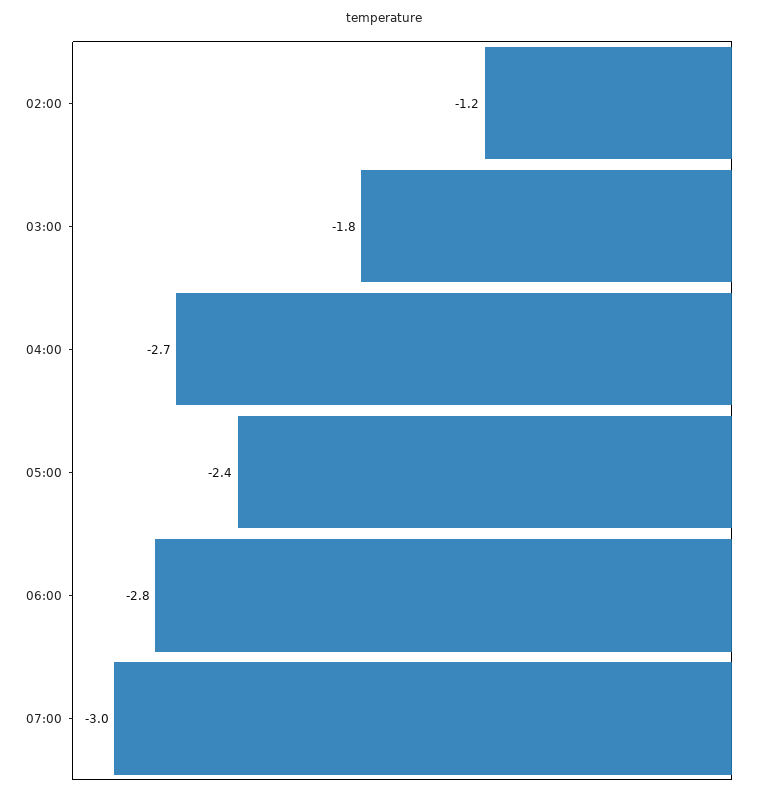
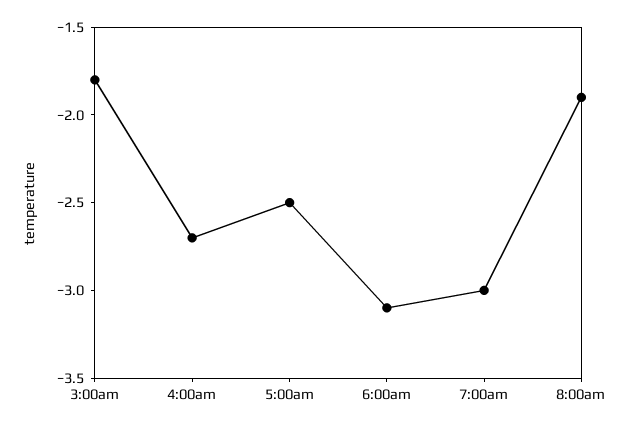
02:00: -1.2 -> none
05:00: -2.4 -> -2.5
06:00: -2.8 -> -3.1
8:00am: none -> -1.9

